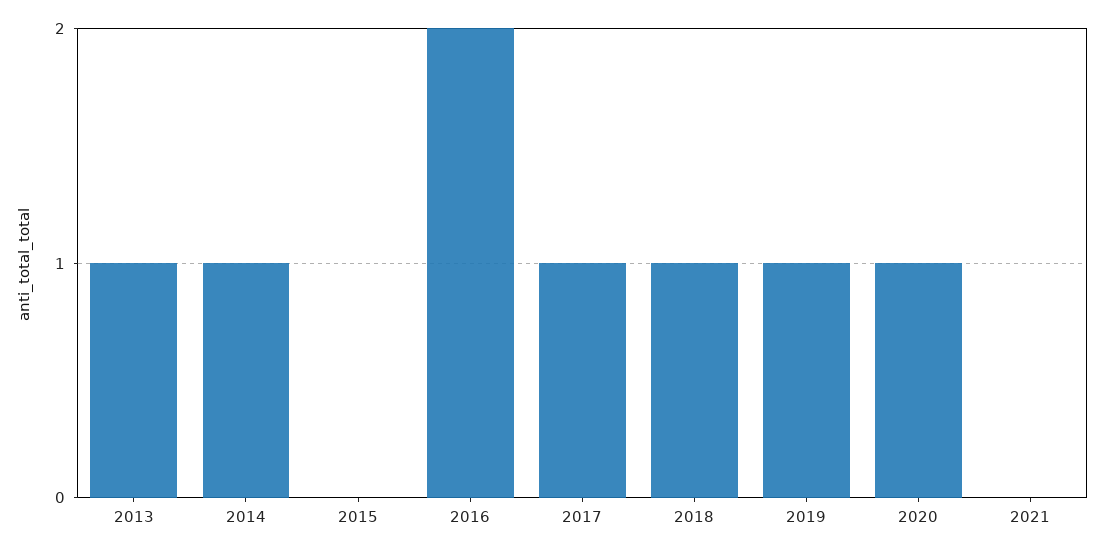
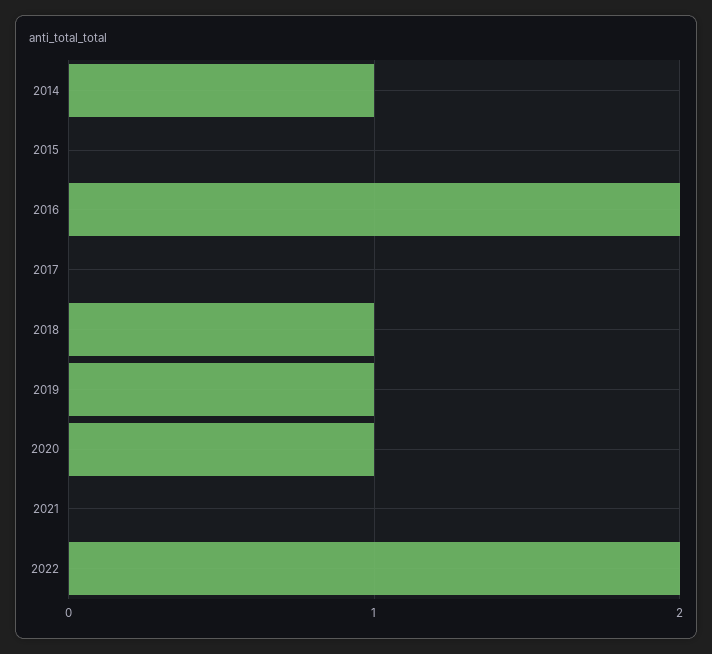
2013: 1 -> none
2017: 1 -> 0
2022: none -> 2

